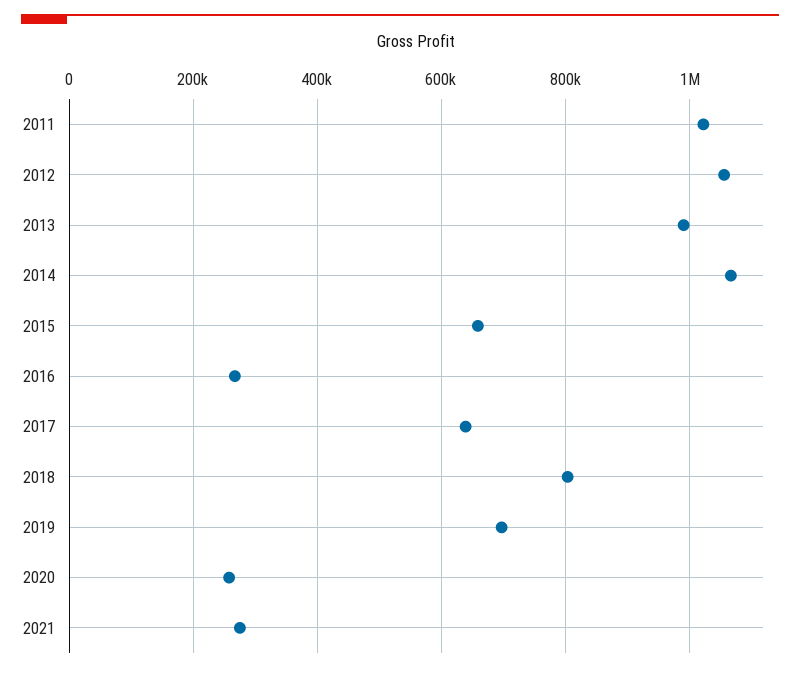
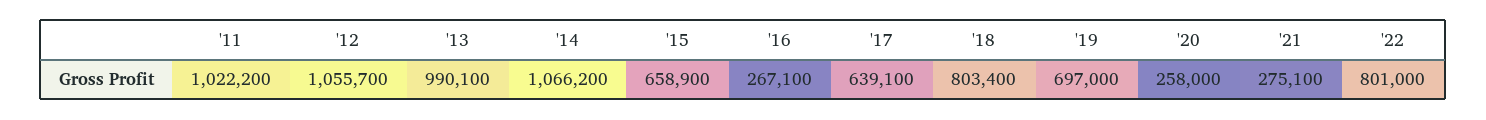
'22: none -> 801000

